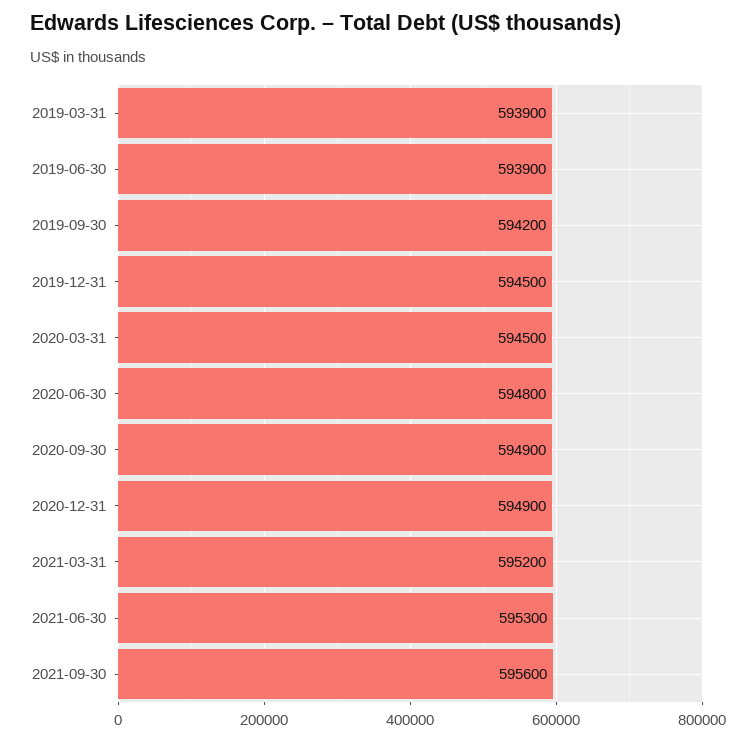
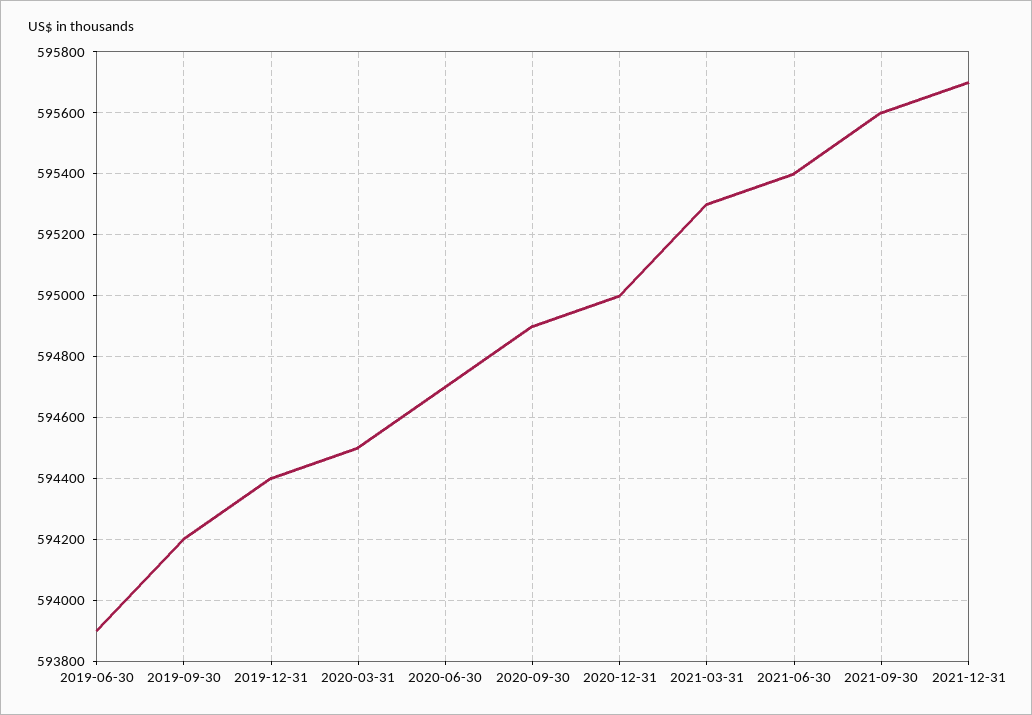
2019-03-31: 593900 -> none
2019-12-31: 594500 -> 594400
2020-06-30: 594800 -> 594700
2020-12-31: 594900 -> 595000
2021-03-31: 595200 -> 595300
2021-06-30: 595300 -> 595400
2021-12-31: none -> 595700

